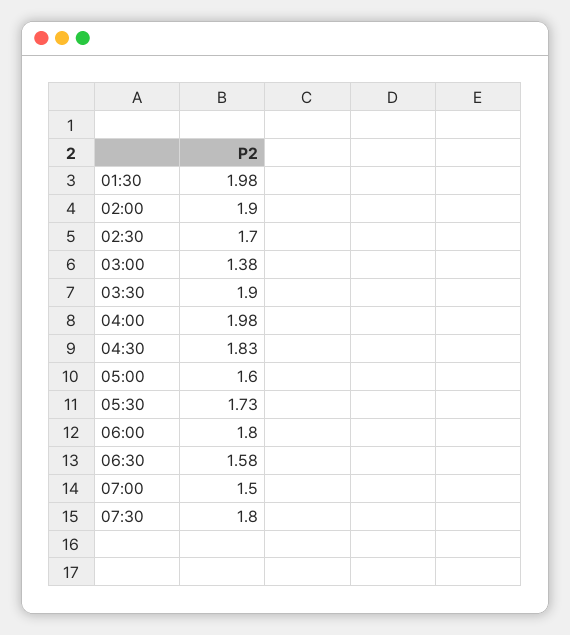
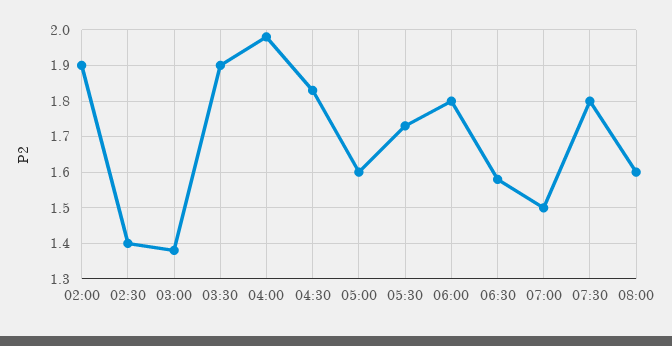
01:30: 1.98 -> none
02:30: 1.7 -> 1.4
08:00: none -> 1.6

